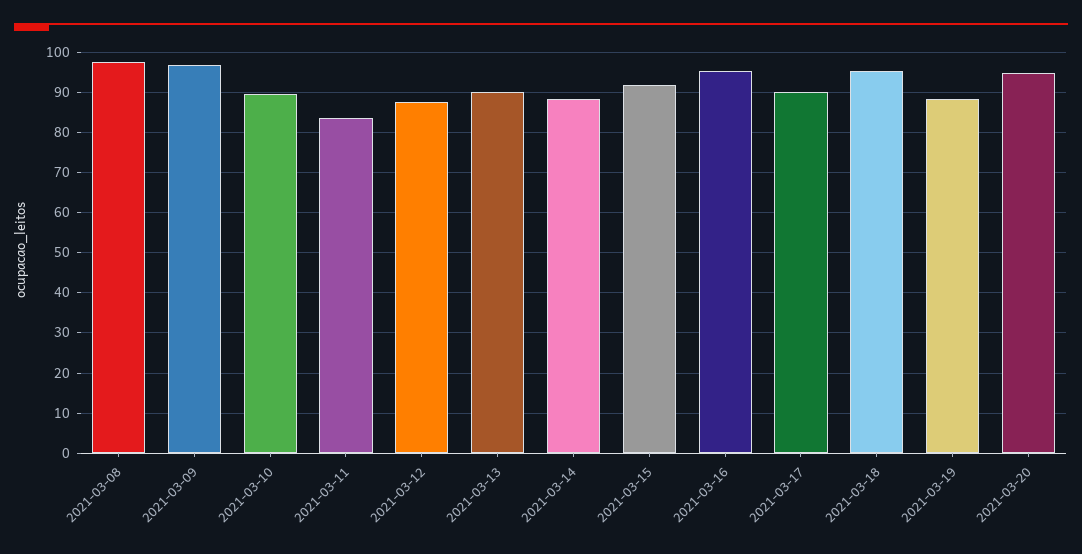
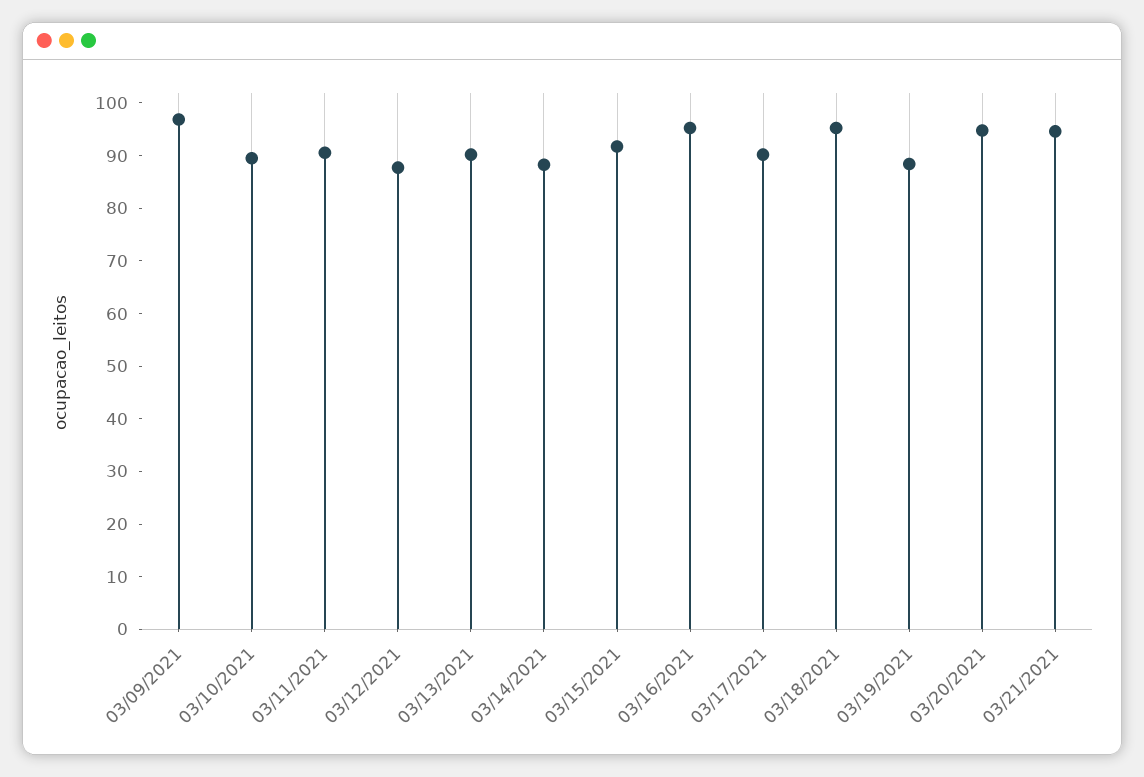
2021-03-08: 98 -> none
2021-03-11: 84 -> 90
03/21/2021: none -> 94

